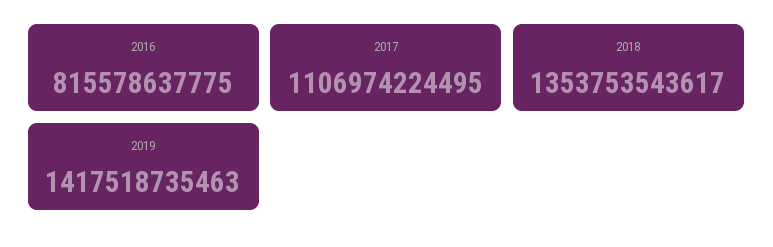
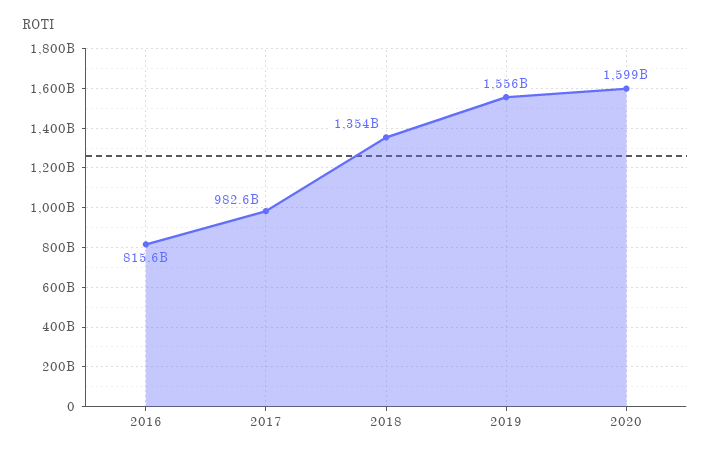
2017: 1106974224495 -> 982600000000
2019: 1417518735463 -> 1556000000000
2020: none -> 1599000000000

